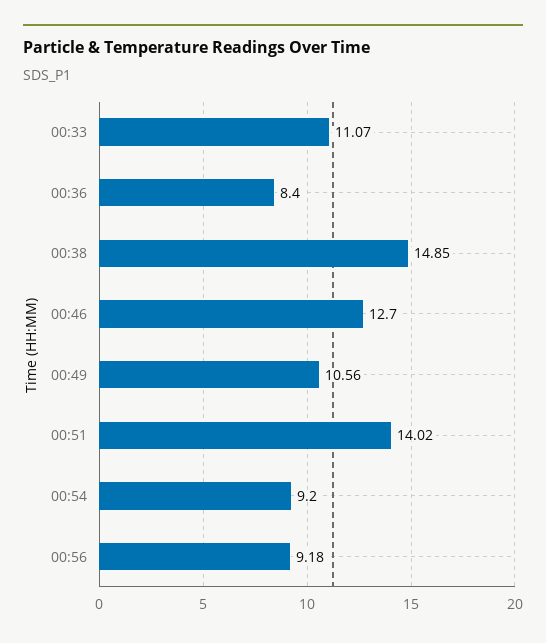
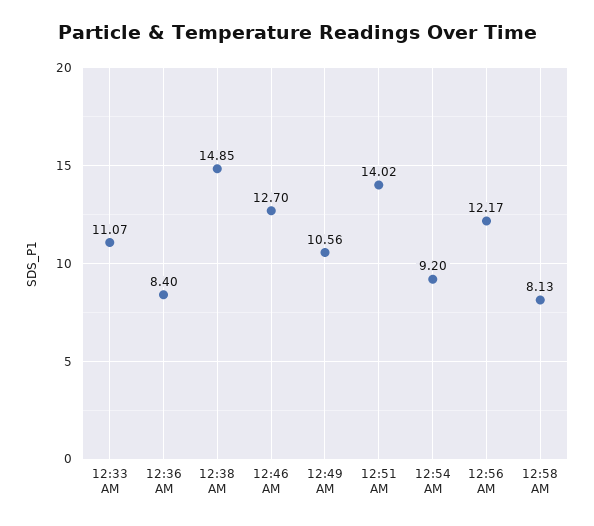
00:56: 9.18 -> 12.17
12:58 AM: none -> 8.13

